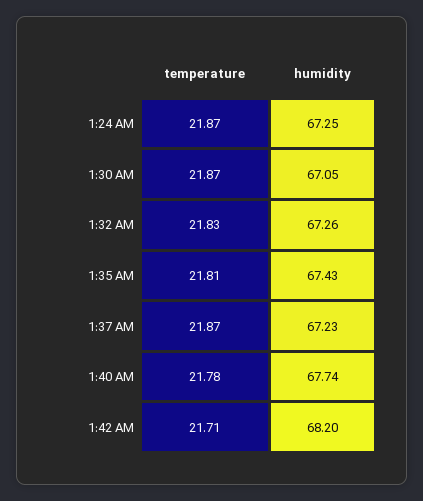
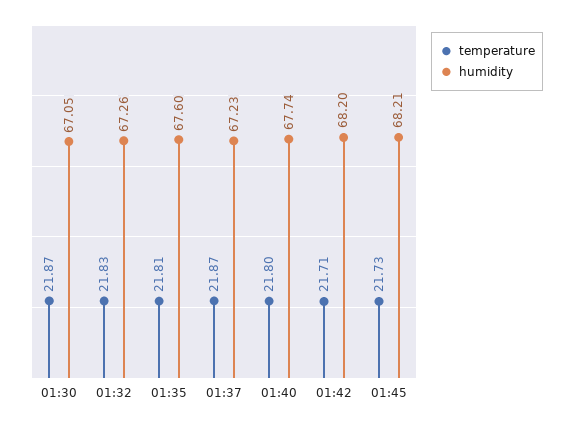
temperature, 1:24 AM: 21.87 -> none
humidity, 1:24 AM: 67.25 -> none
humidity, 1:35 AM: 67.43 -> 67.6
temperature, 1:40 AM: 21.78 -> 21.8
temperature, 01:45: none -> 21.73
humidity, 01:45: none -> 68.21

